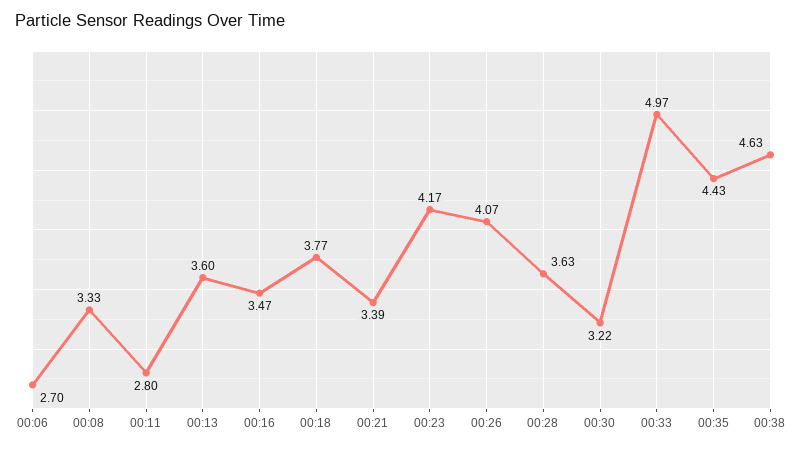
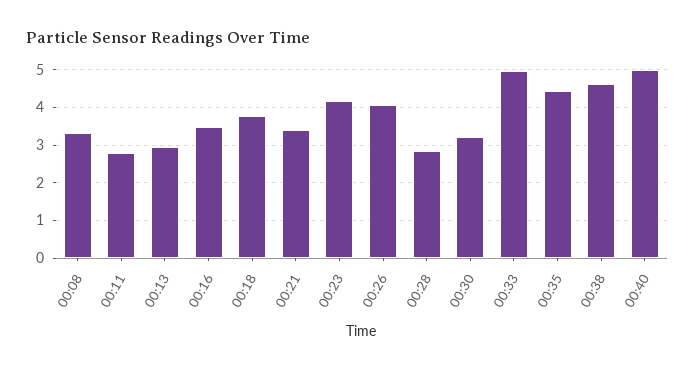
00:06: 2.7 -> none
00:13: 3.6 -> 3
00:28: 3.63 -> 2.8
00:40: none -> 5

